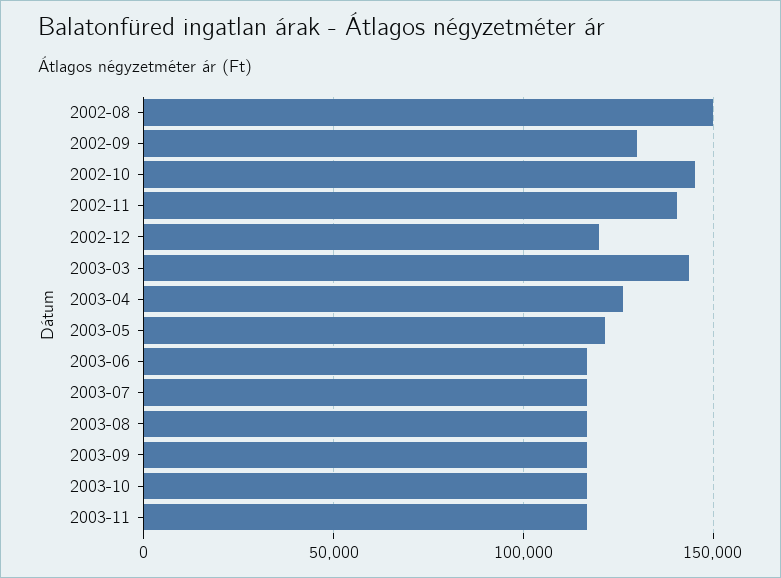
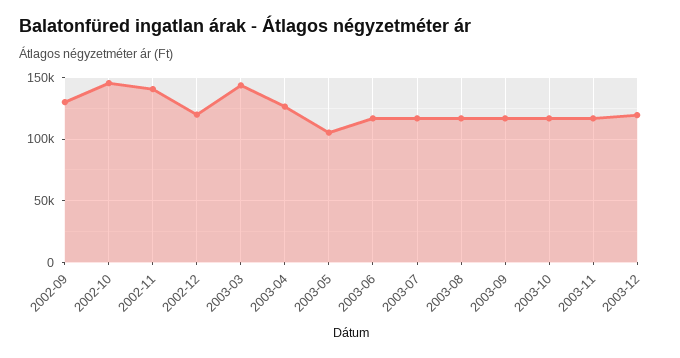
2002-08: 150000 -> none
2003-05: 120000 -> 105000
2003-12: none -> 120000

